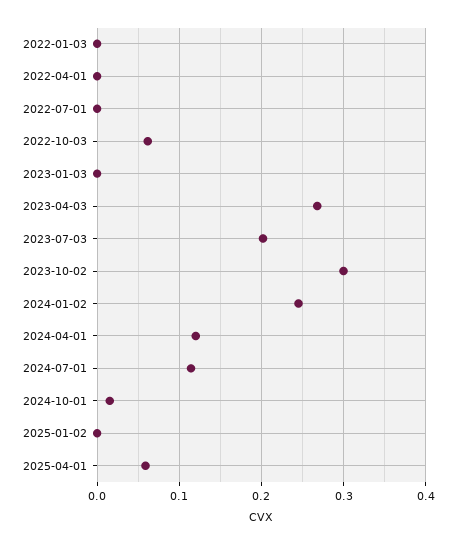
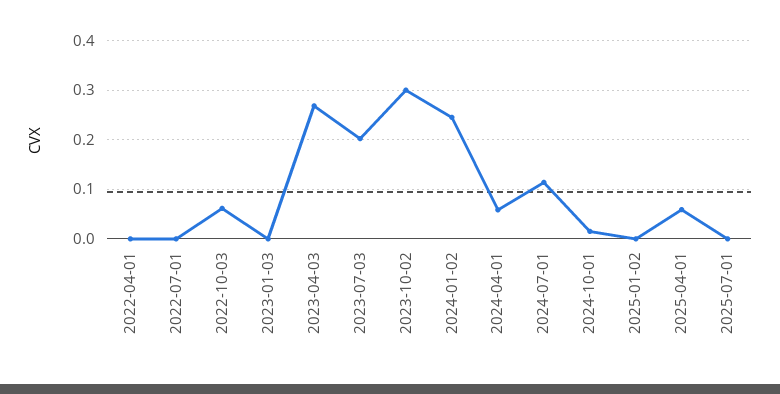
2022-01-03: 0 -> none
2024-04-01: 0.12 -> 0.06
2025-07-01: none -> 0

